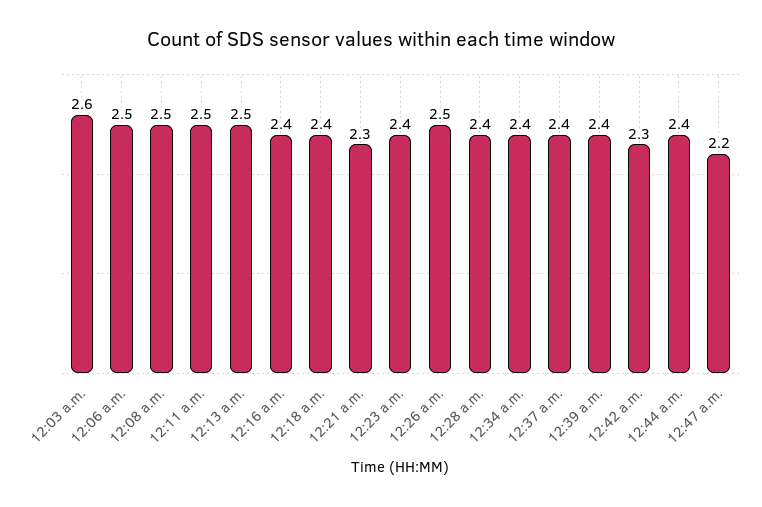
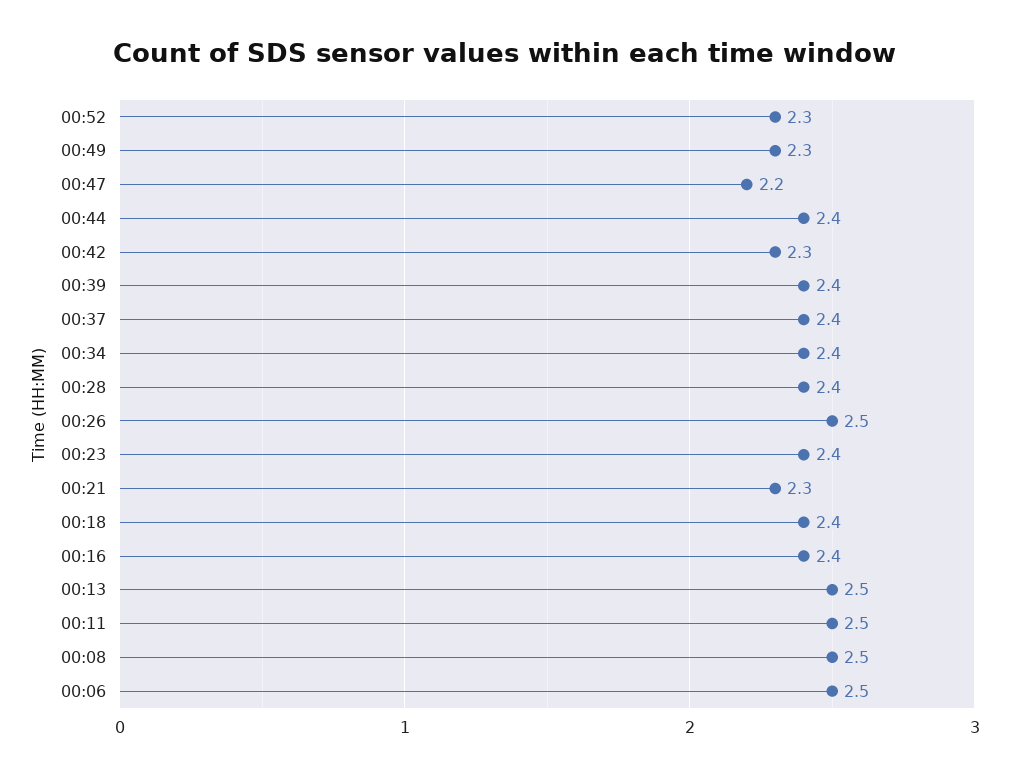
12:03 a.m.: 2.6 -> none
00:52: none -> 2.3
00:49: none -> 2.3

